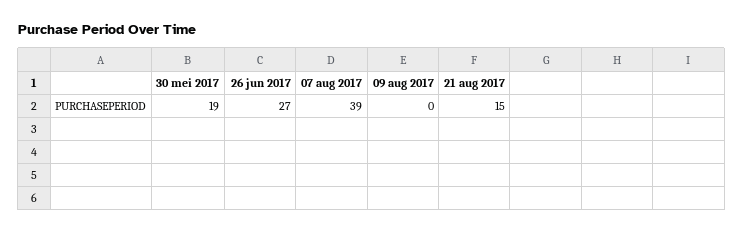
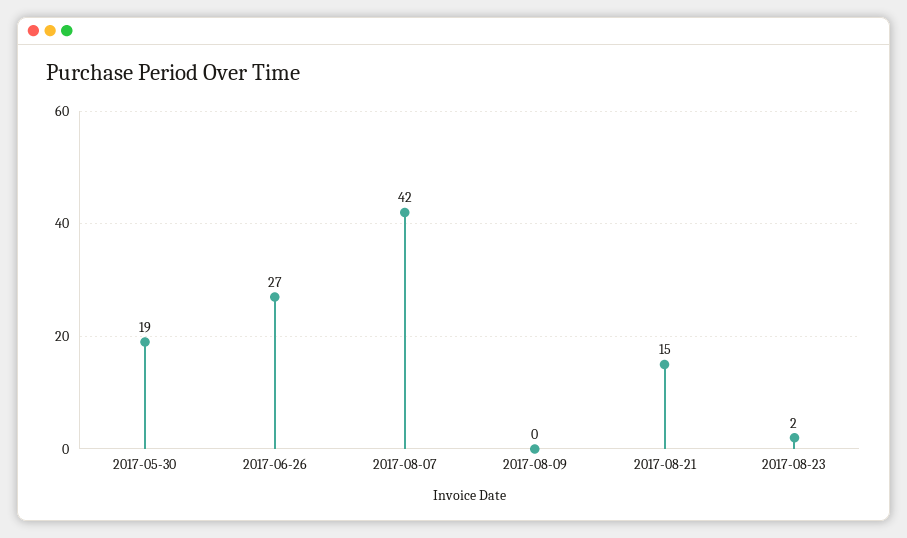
07 aug 2017: 39 -> 42
2017-08-23: none -> 2

